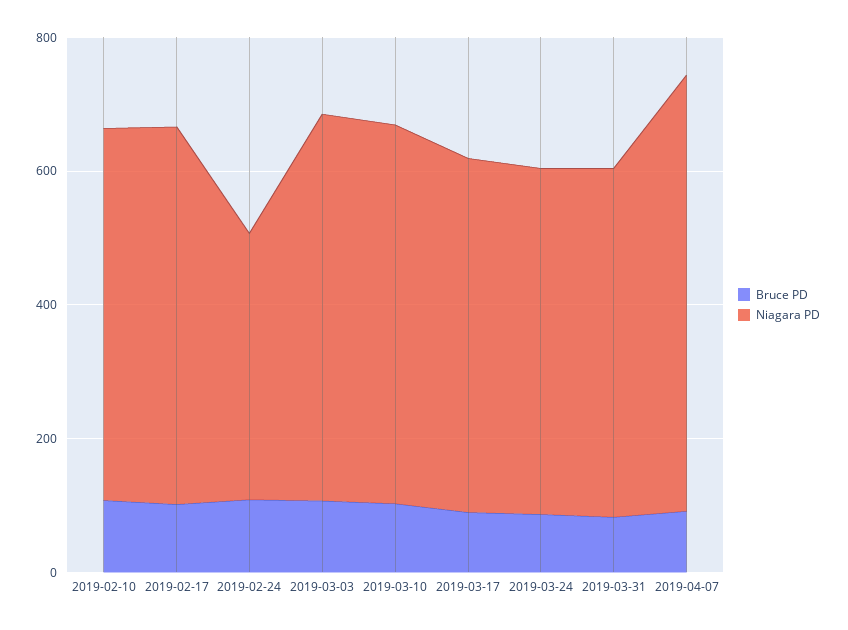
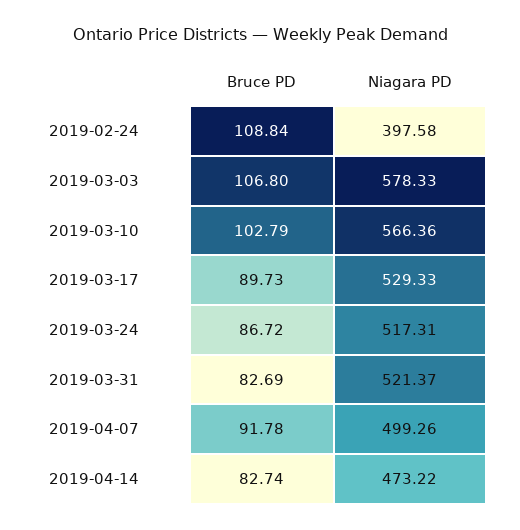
Bruce PD, 2019-02-10: 100 -> none
Niagara PD, 2019-02-10: 550 -> none
Bruce PD, 2019-02-17: 100 -> none
Niagara PD, 2019-02-17: 550 -> none
Niagara PD, 2019-04-07: 650 -> 499.26
Bruce PD, 2019-04-14: none -> 82.74
Niagara PD, 2019-04-14: none -> 473.22

